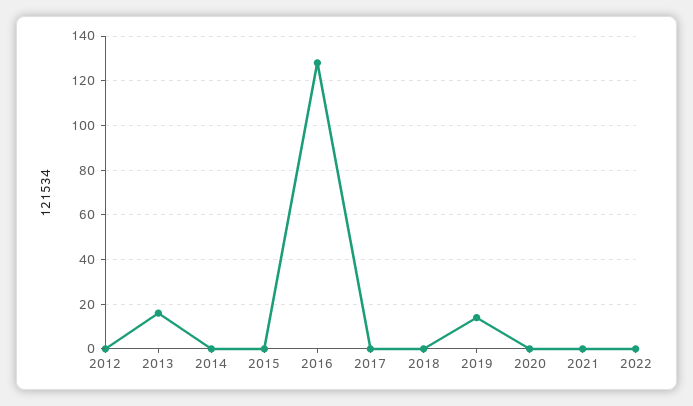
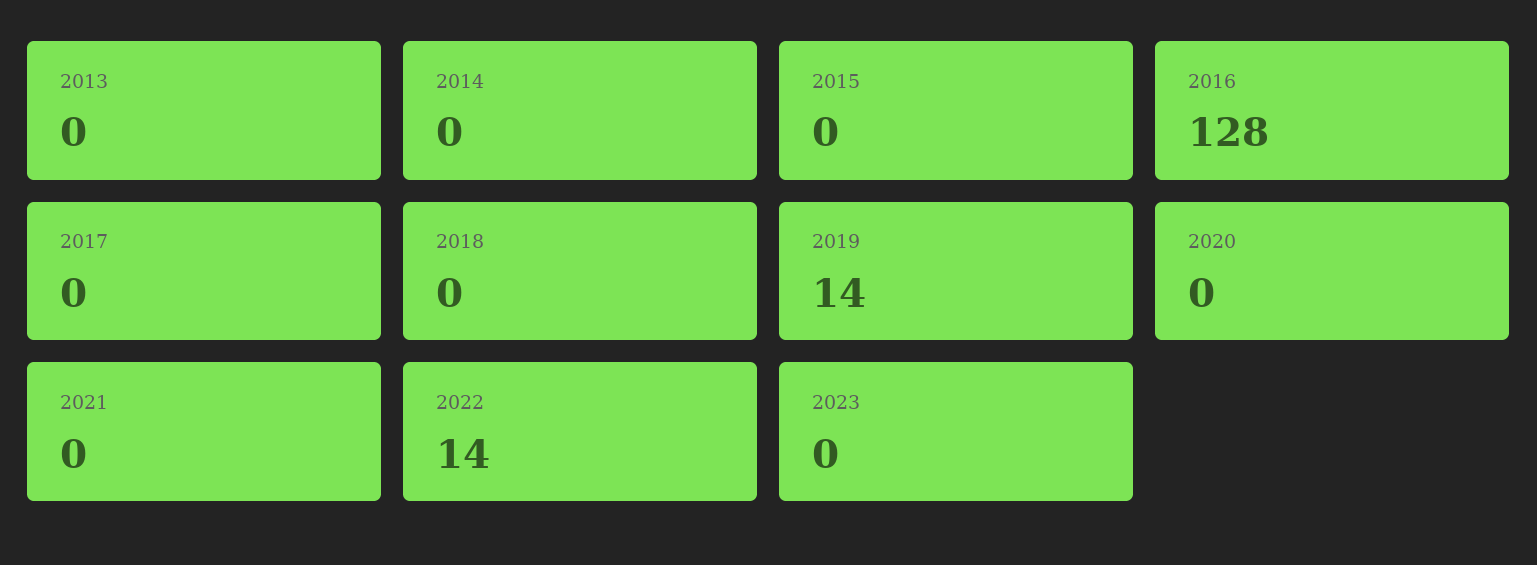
2012: 0 -> none
2013: 15 -> 0
2022: 0 -> 14
2023: none -> 0

